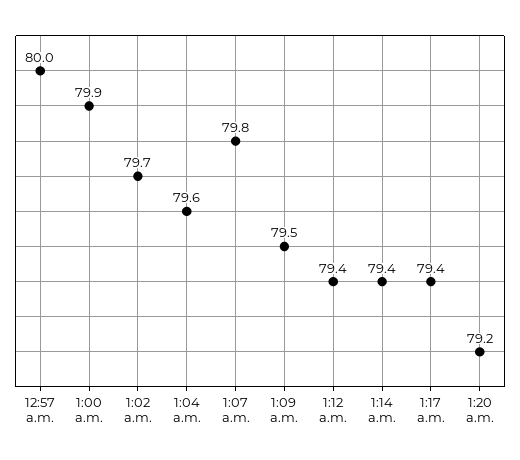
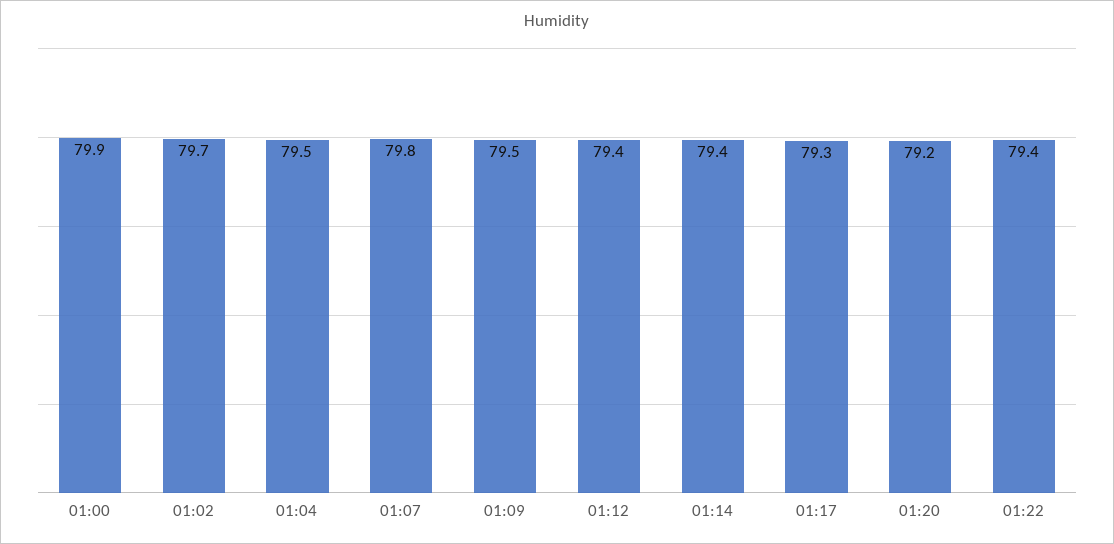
12:57 a.m.: 80 -> none
1:04 a.m.: 79.6 -> 79.5
1:17 a.m.: 79.4 -> 79.3
01:22: none -> 79.4

